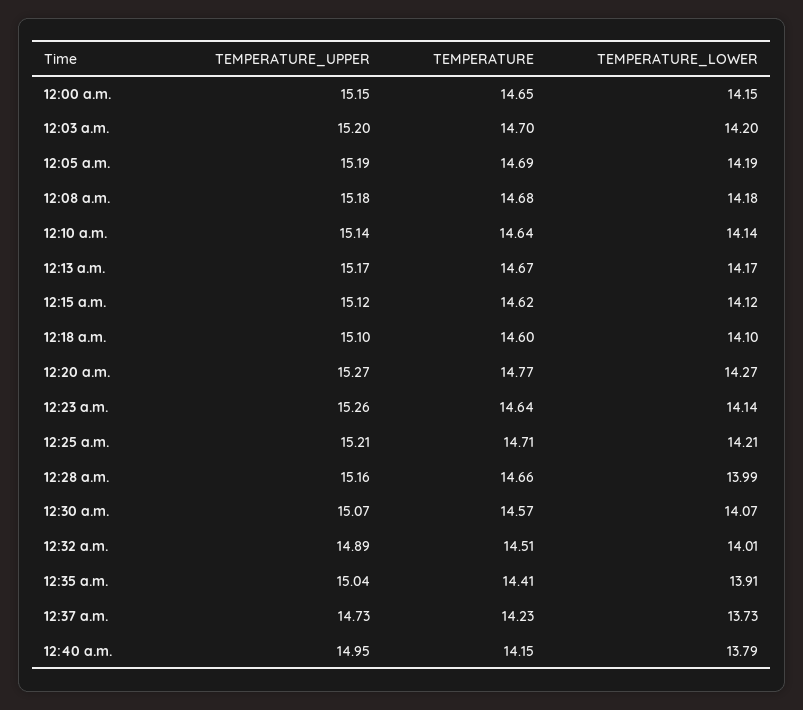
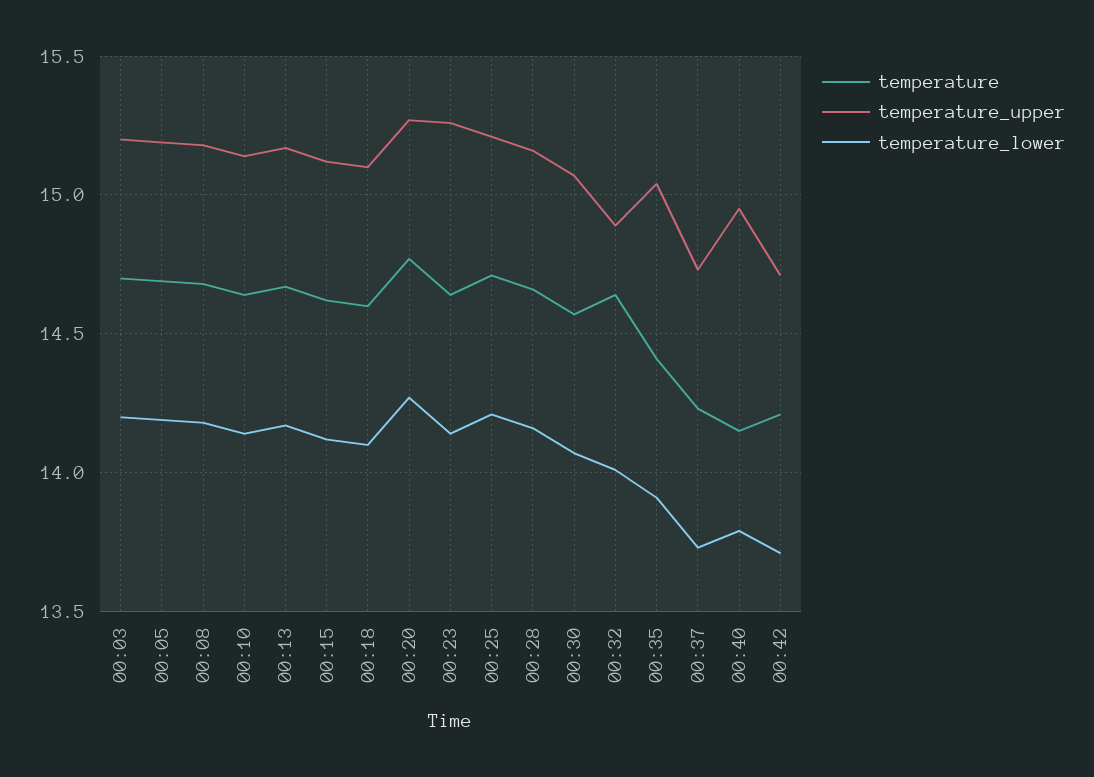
TEMPERATURE_UPPER, 12:00 a.m.: 15.15 -> none
TEMPERATURE, 12:00 a.m.: 14.65 -> none
TEMPERATURE_LOWER, 12:00 a.m.: 14.15 -> none
TEMPERATURE_LOWER, 12:28 a.m.: 13.99 -> 14.15
TEMPERATURE, 12:32 a.m.: 14.51 -> 14.65
TEMPERATURE, 00:42: none -> 14.2
TEMPERATURE_UPPER, 00:42: none -> 14.7
TEMPERATURE_LOWER, 00:42: none -> 13.7

